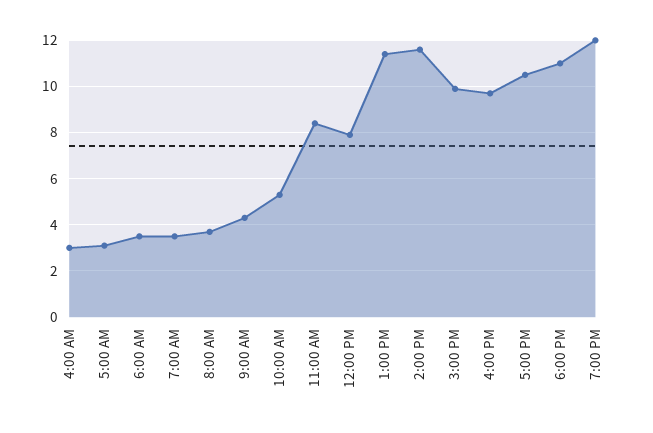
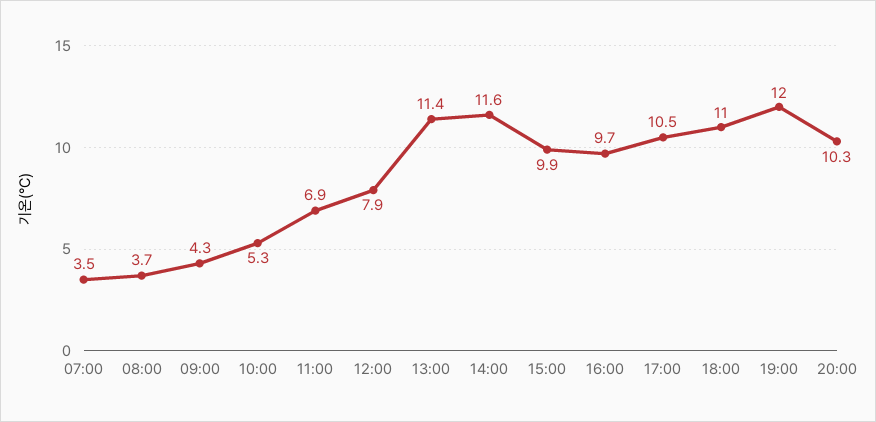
4:00 AM: 3 -> none
5:00 AM: 3 -> none
6:00 AM: 3.5 -> none
11:00 AM: 8.5 -> 6.9
20:00: none -> 10.3

